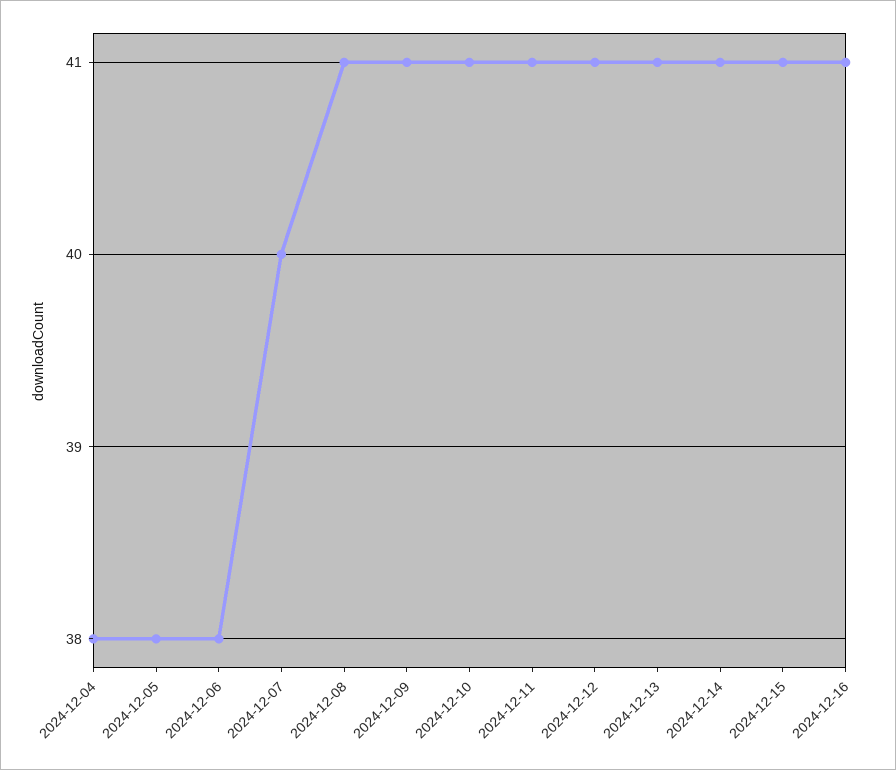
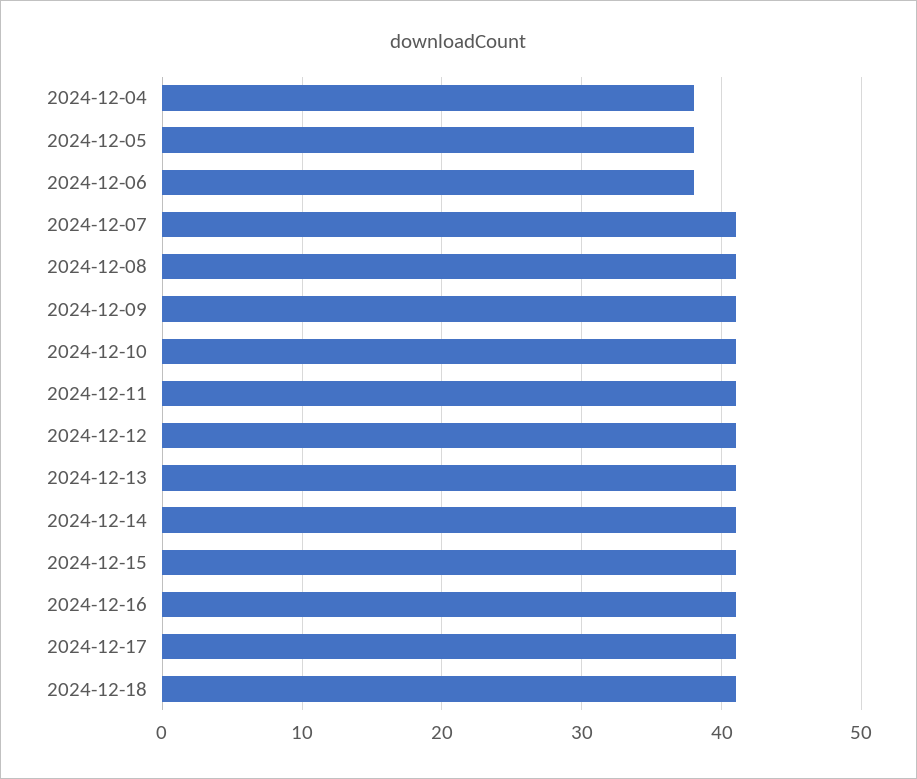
2024-12-07: 40 -> 41
2024-12-17: none -> 41
2024-12-18: none -> 41

